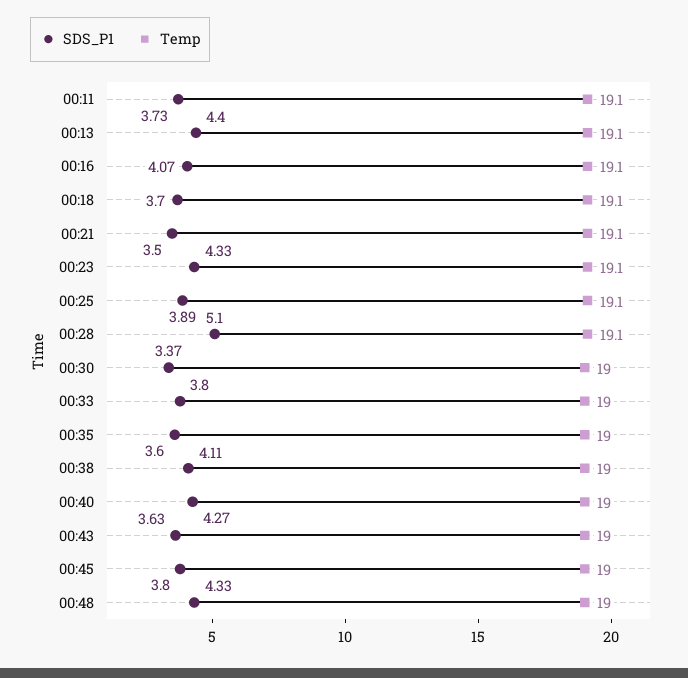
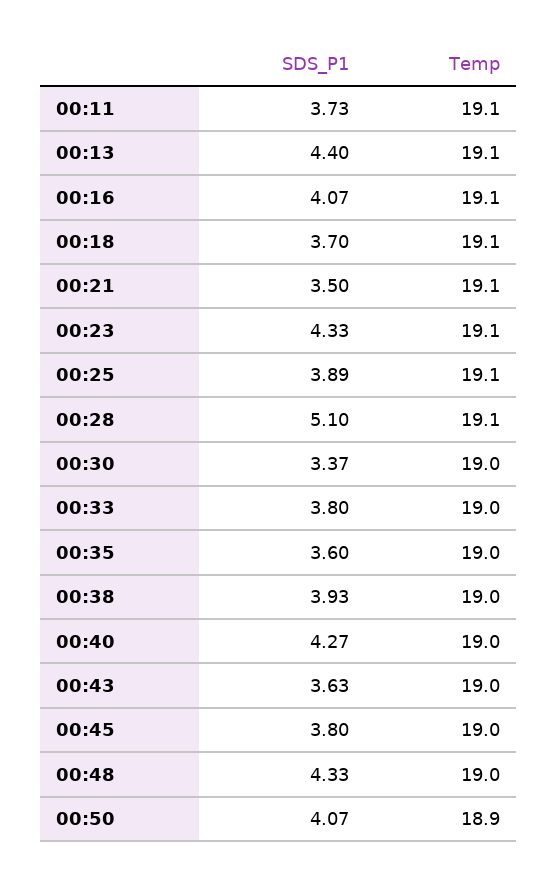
SDS_P1, 00:38: 4.11 -> 3.93
SDS_P1, 00:50: none -> 4.07
Temp, 00:50: none -> 18.9

